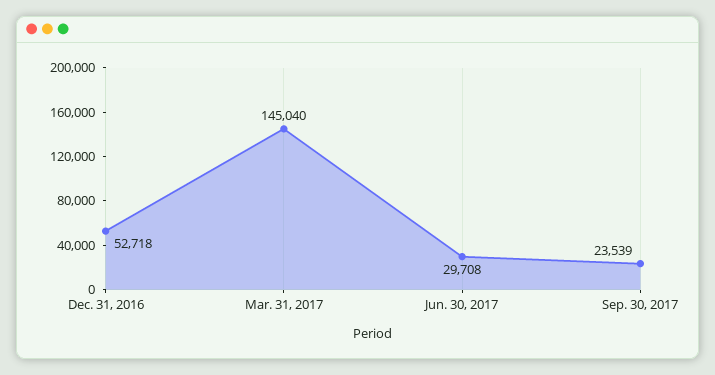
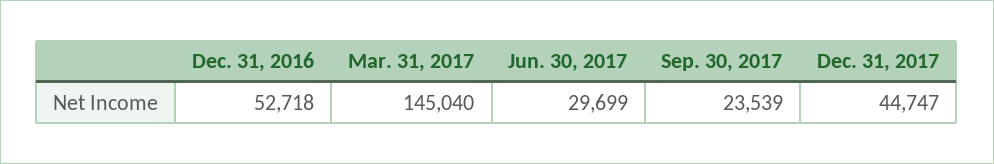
Jun. 30, 2017: 29708 -> 29699
Dec. 31, 2017: none -> 44747

